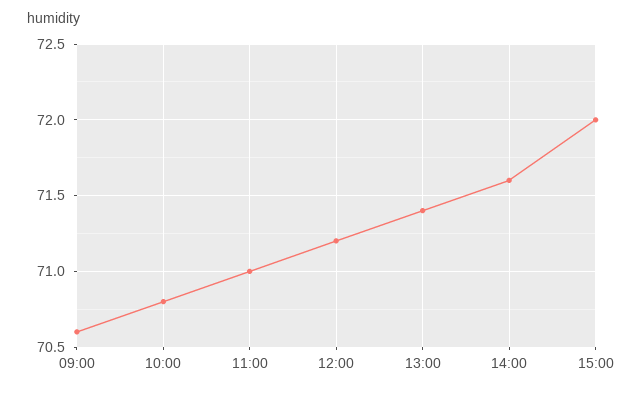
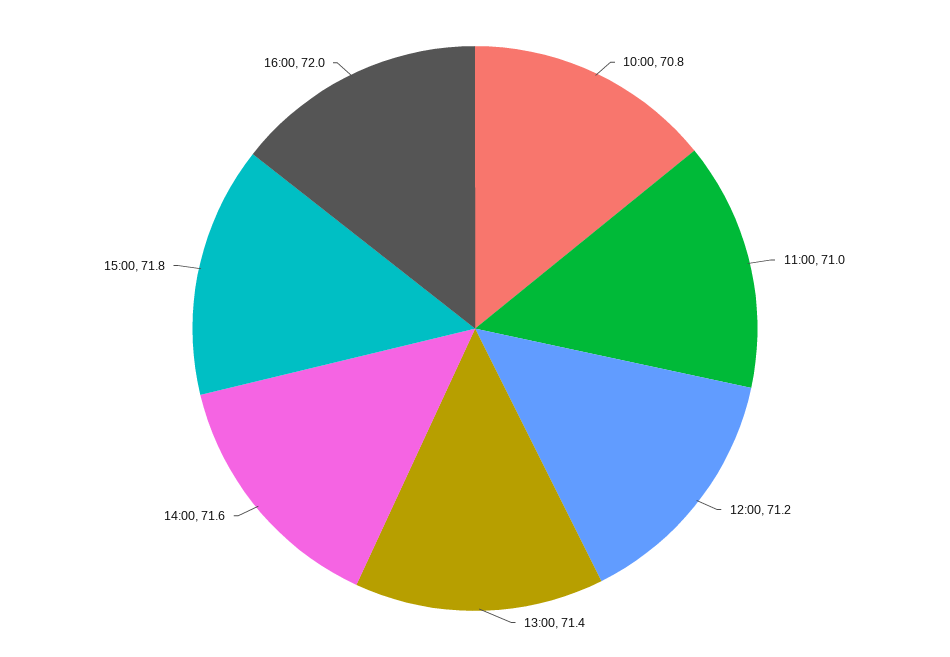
09:00: 70.6 -> none
15:00: 72 -> 71.8
16:00: none -> 72

